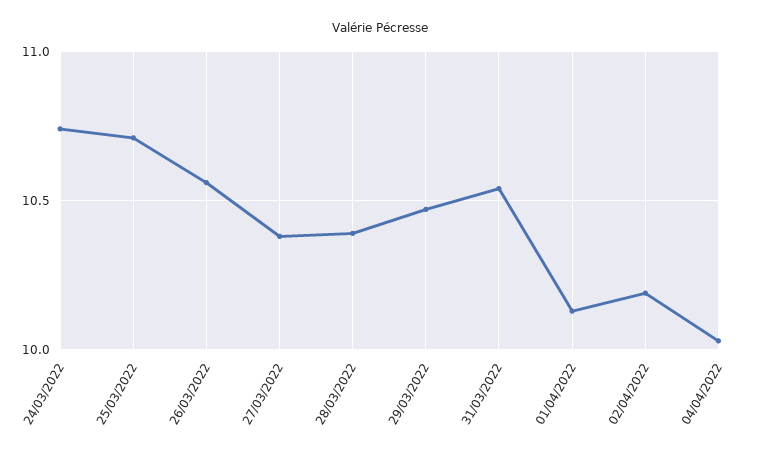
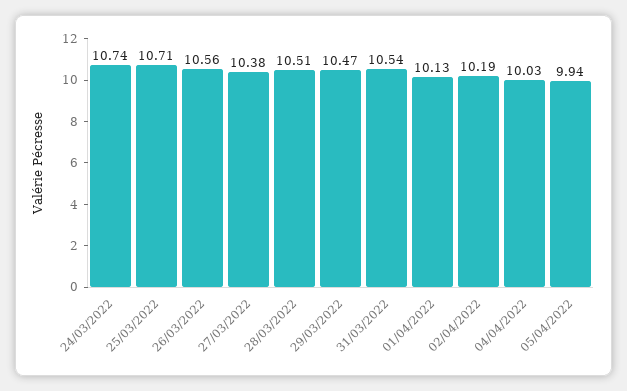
28/03/2022: 10.4 -> 10.51
05/04/2022: none -> 9.94

